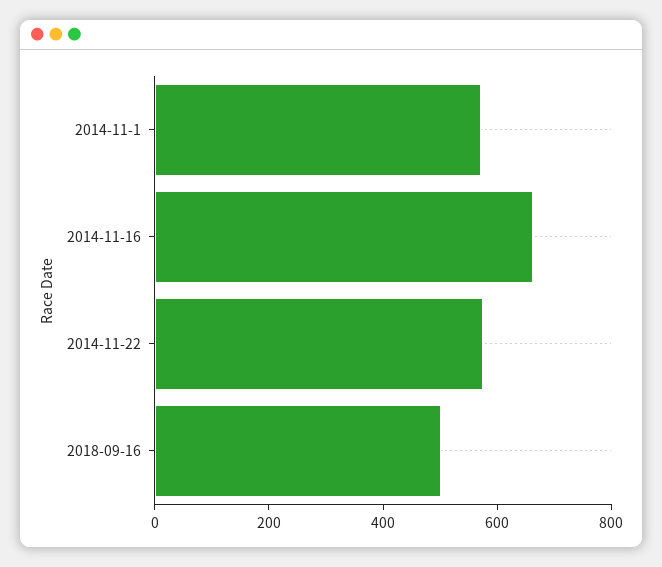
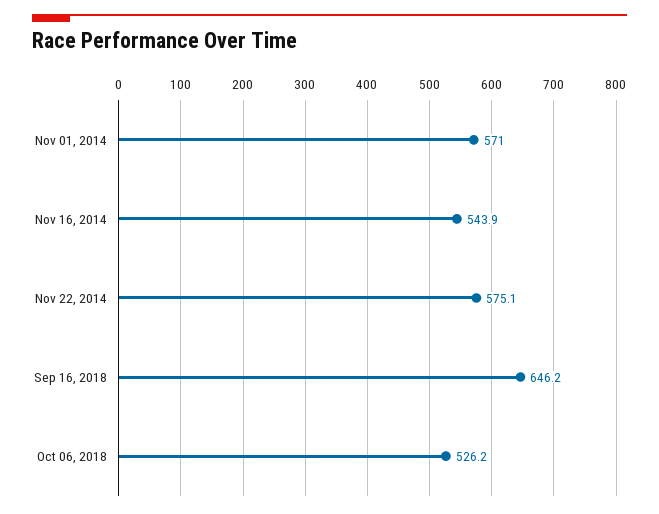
2014-11-16: 650 -> 543.9
2018-09-16: 500 -> 646.2
Oct 06, 2018: none -> 526.2

